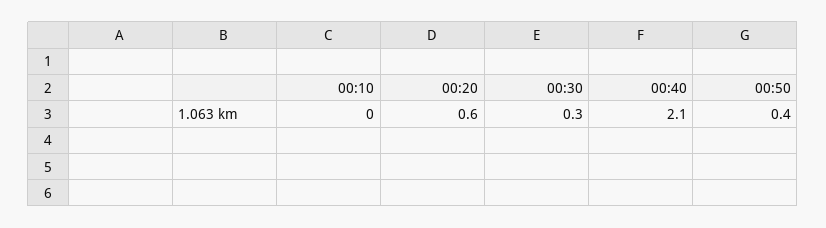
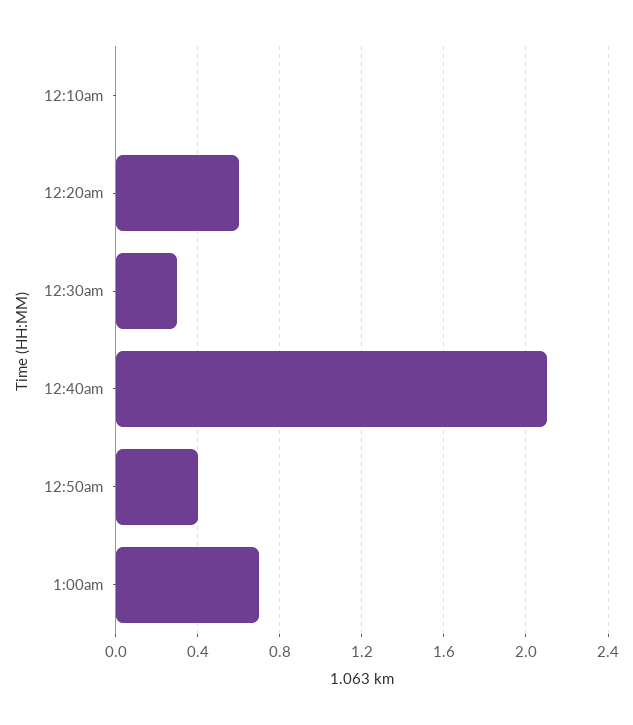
1:00am: none -> 0.7

